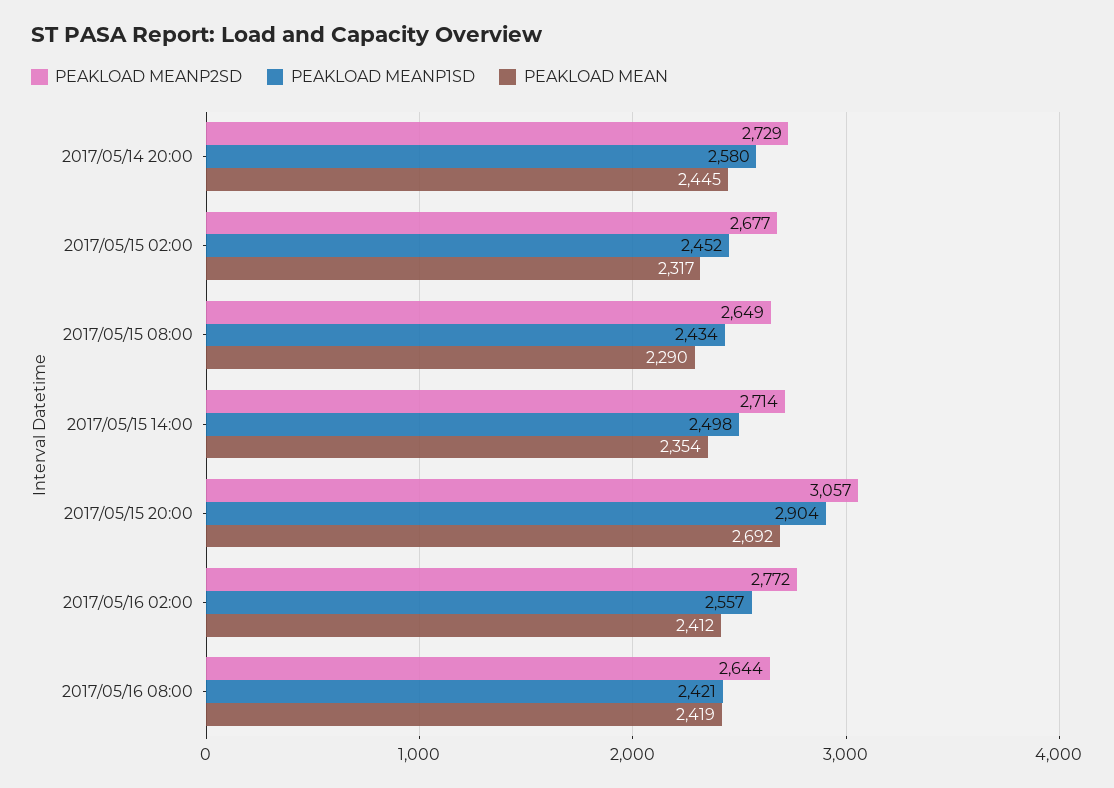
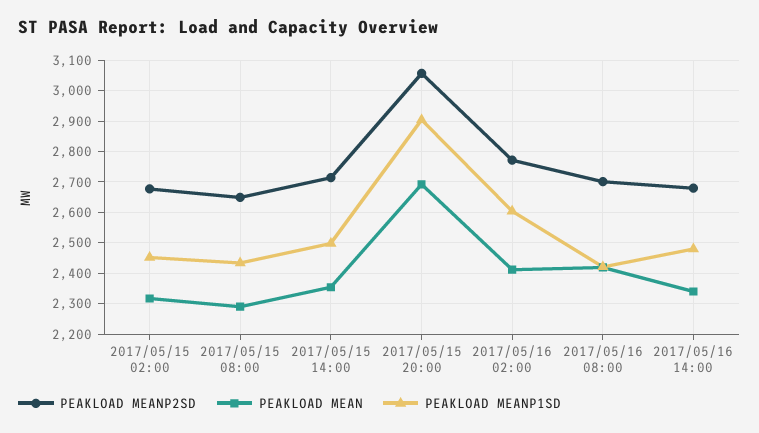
PEAKLOAD MEANP2SD, 2017/05/14 20:00: 2729 -> none
PEAKLOAD MEANP1SD, 2017/05/14 20:00: 2580 -> none
PEAKLOAD MEAN, 2017/05/14 20:00: 2445 -> none
PEAKLOAD MEANP1SD, 2017/05/16 02:00: 2557 -> 2600
PEAKLOAD MEANP2SD, 2017/05/16 08:00: 2644 -> 2700
PEAKLOAD MEANP2SD, 2017/05/16 14:00: none -> 2680
PEAKLOAD MEAN, 2017/05/16 14:00: none -> 2340
PEAKLOAD MEANP1SD, 2017/05/16 14:00: none -> 2480

